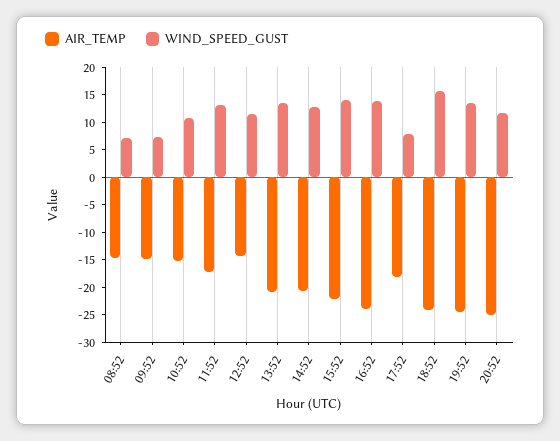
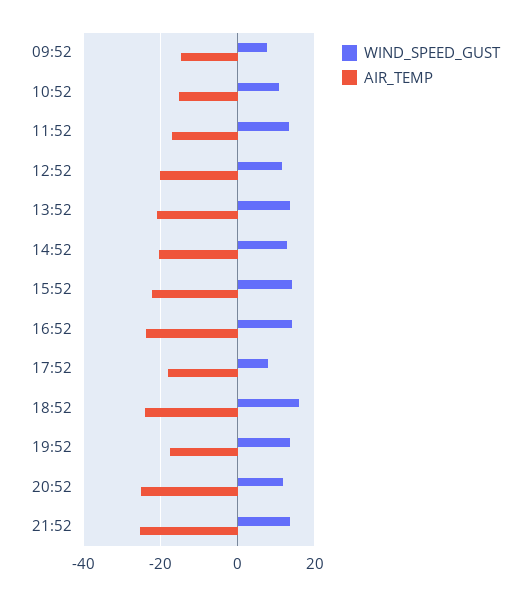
AIR_TEMP, 08:52: -15 -> none
WIND_SPEED_GUST, 08:52: 7.5 -> none
AIR_TEMP, 12:52: -15 -> -20
AIR_TEMP, 19:52: -25 -> -18
WIND_SPEED_GUST, 21:52: none -> 14
AIR_TEMP, 21:52: none -> -26

